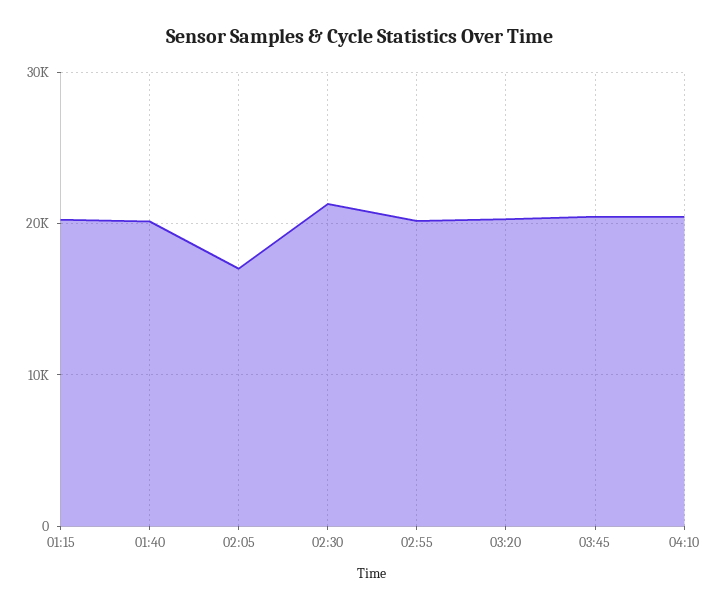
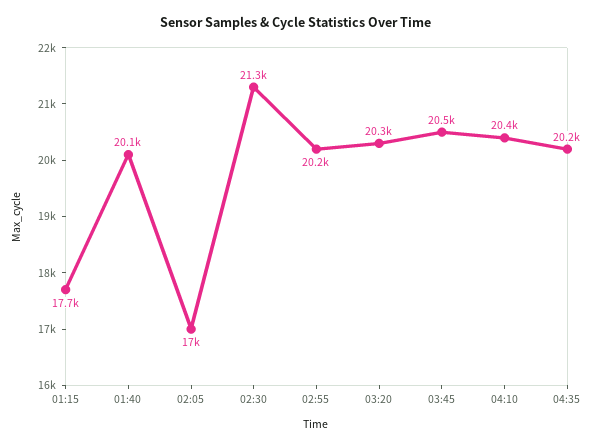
01:15: 20000 -> 17700
04:35: none -> 20200

